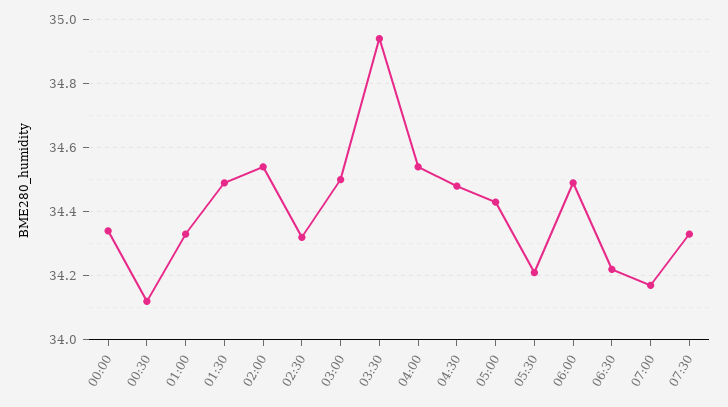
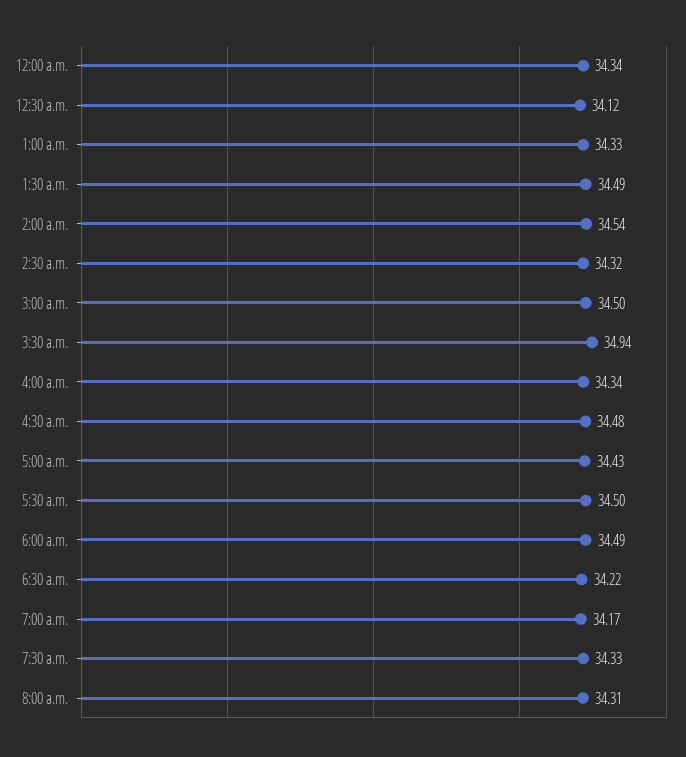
04:00: 34.55 -> 34.34
05:30: 34.2 -> 34.5
8:00 a.m.: none -> 34.31

